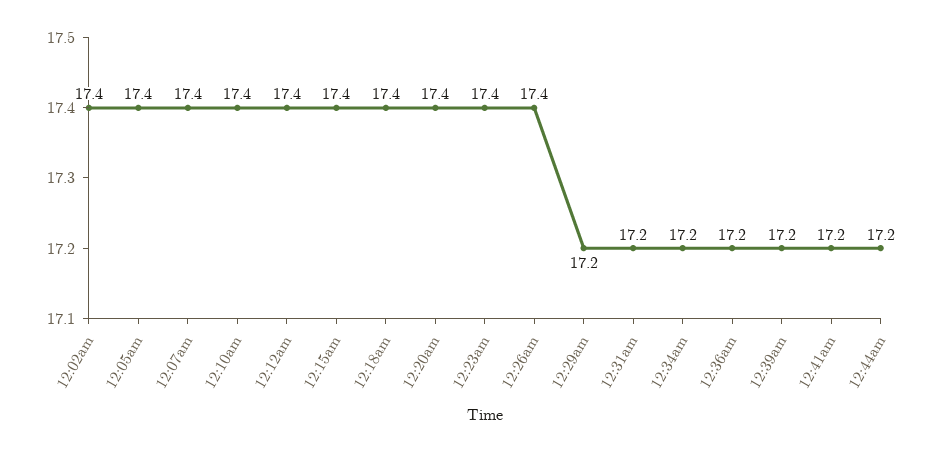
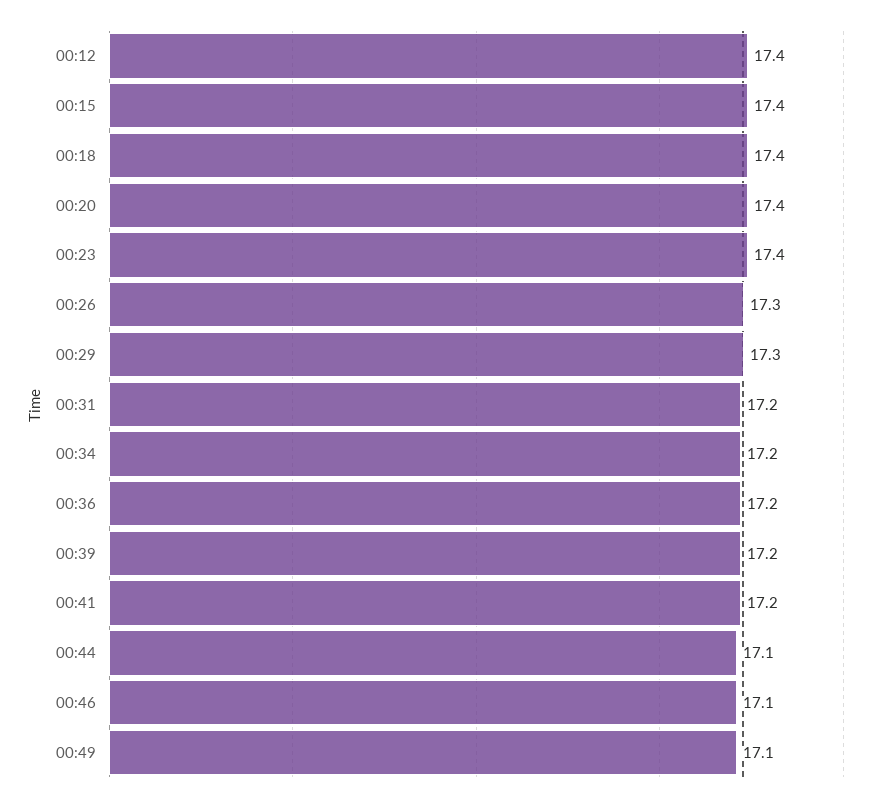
12:02am: 17.4 -> none
12:05am: 17.4 -> none
12:07am: 17.4 -> none
12:10am: 17.4 -> none
12:26am: 17.4 -> 17.3
12:29am: 17.2 -> 17.3
12:44am: 17.2 -> 17.1
00:46: none -> 17.1
00:49: none -> 17.1

